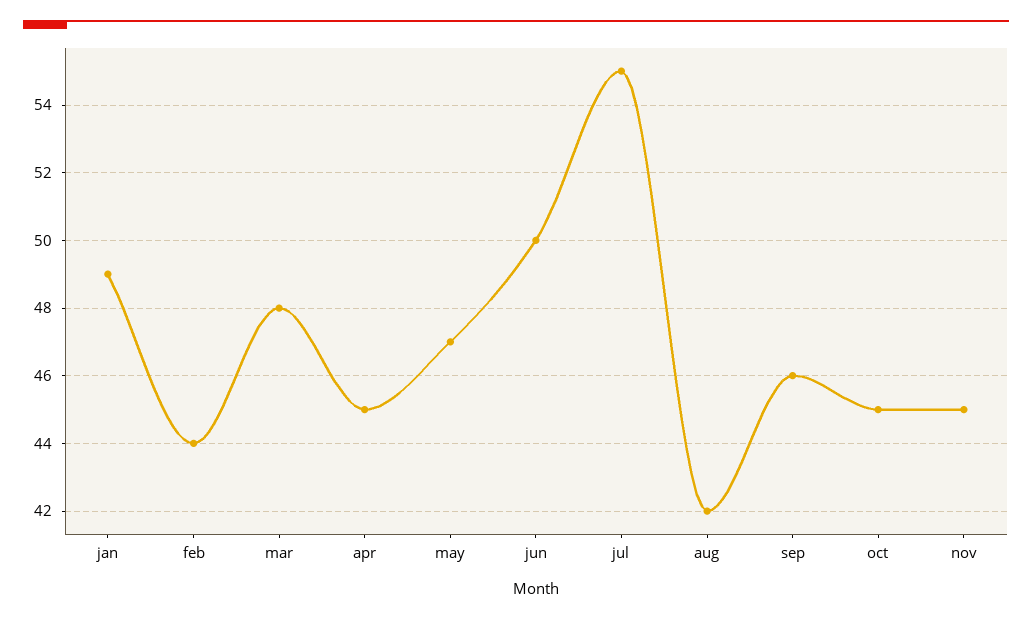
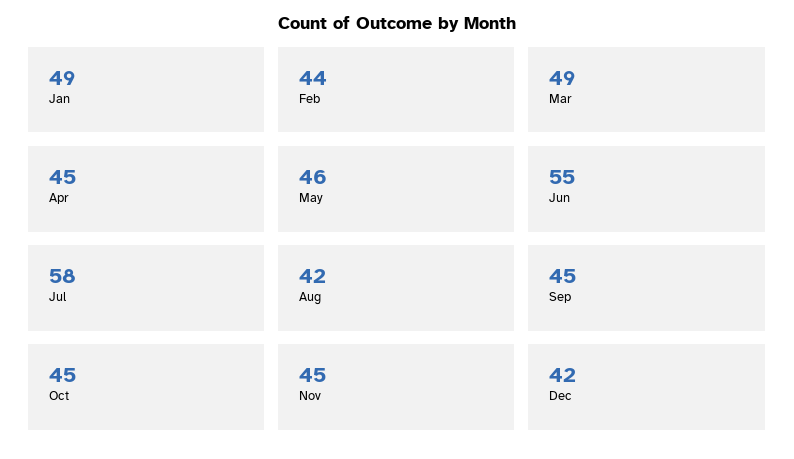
mar: 48 -> 49
may: 47 -> 46
jun: 50 -> 55
jul: 55 -> 58
sep: 46 -> 45
Dec: none -> 42

